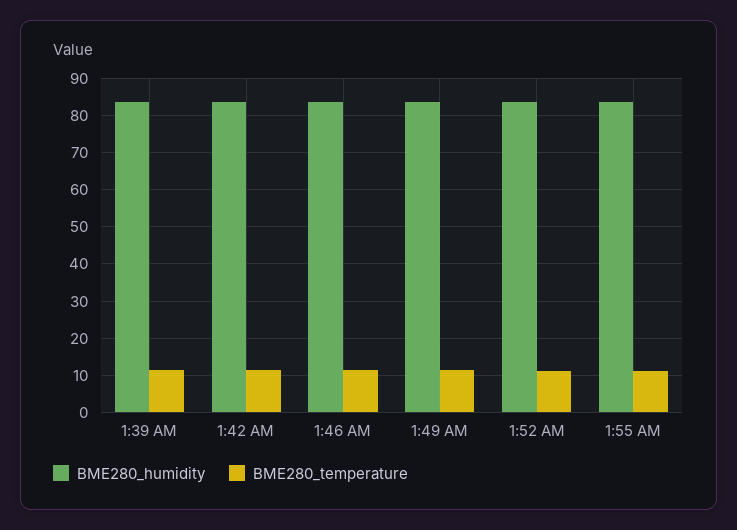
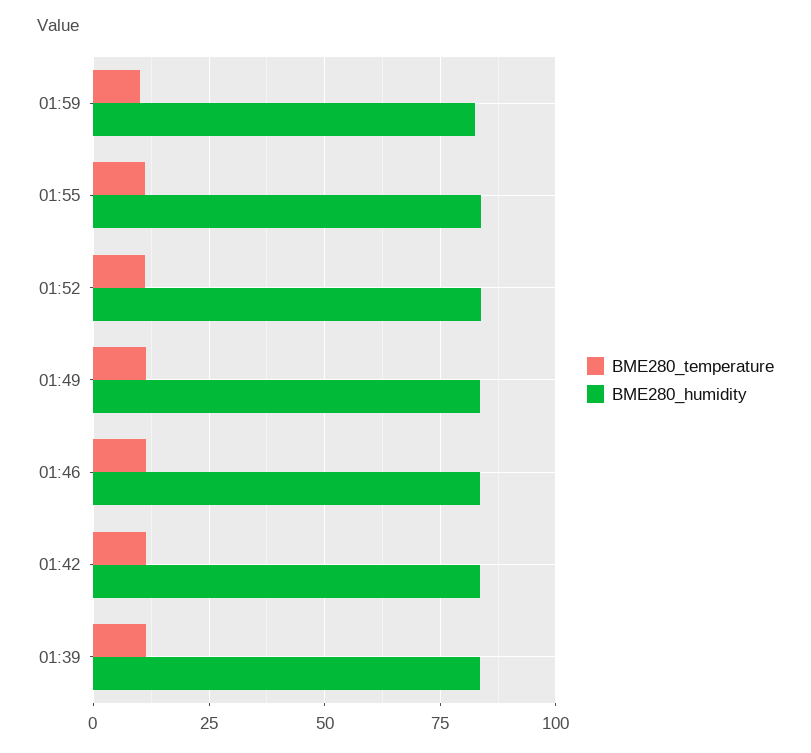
BME280_temperature, 01:59: none -> 10
BME280_humidity, 01:59: none -> 82.5

